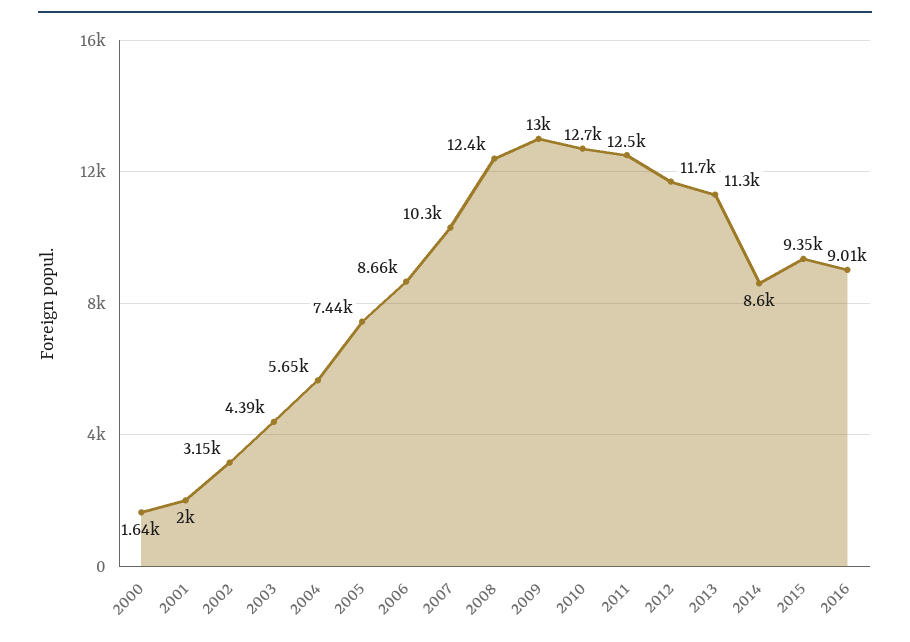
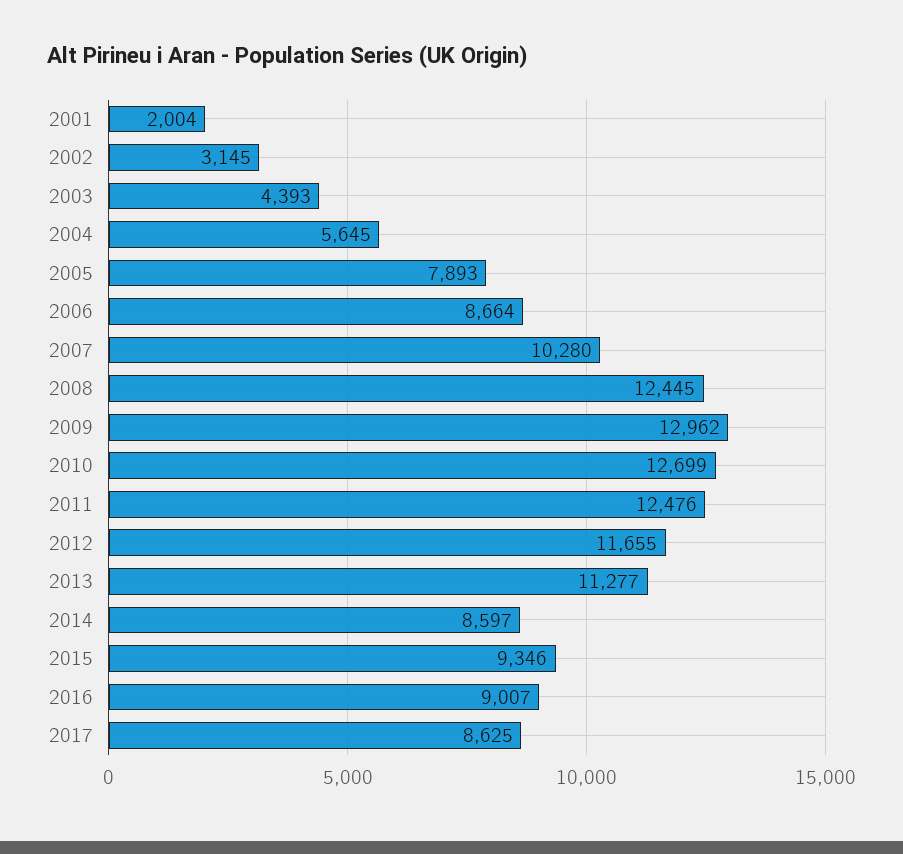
2000: 1640 -> none
2005: 7440 -> 7893
2017: none -> 8625

